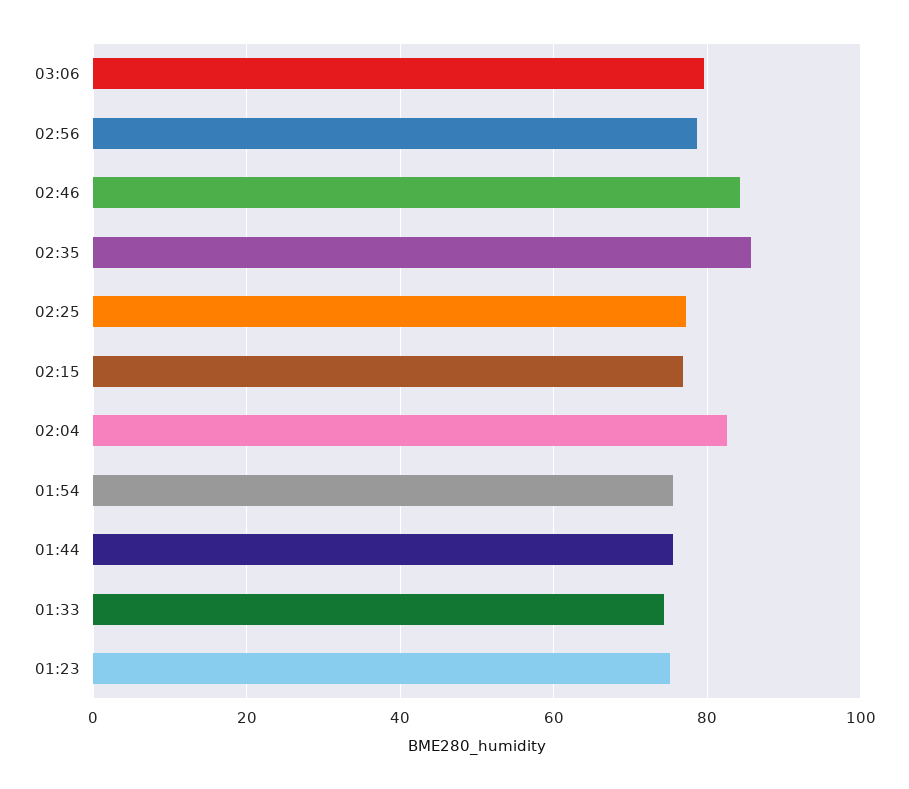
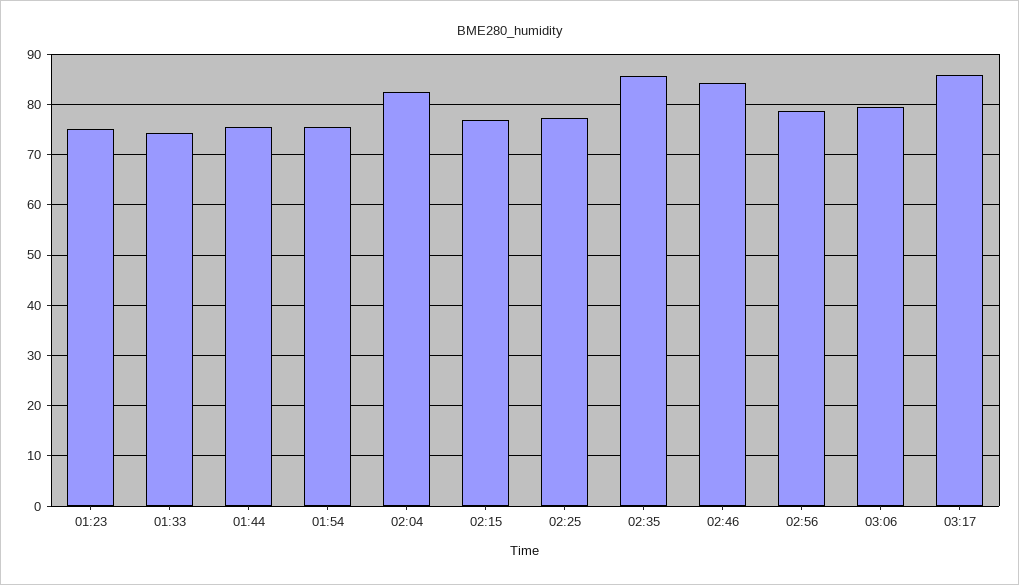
03:17: none -> 86

